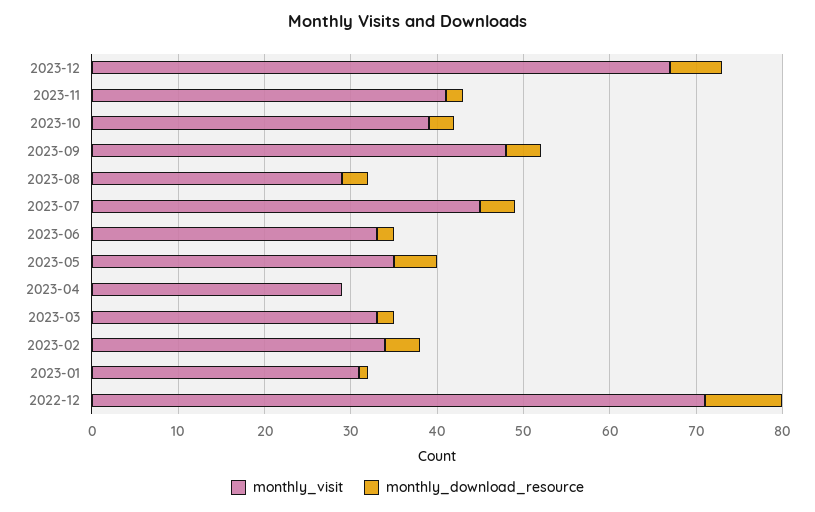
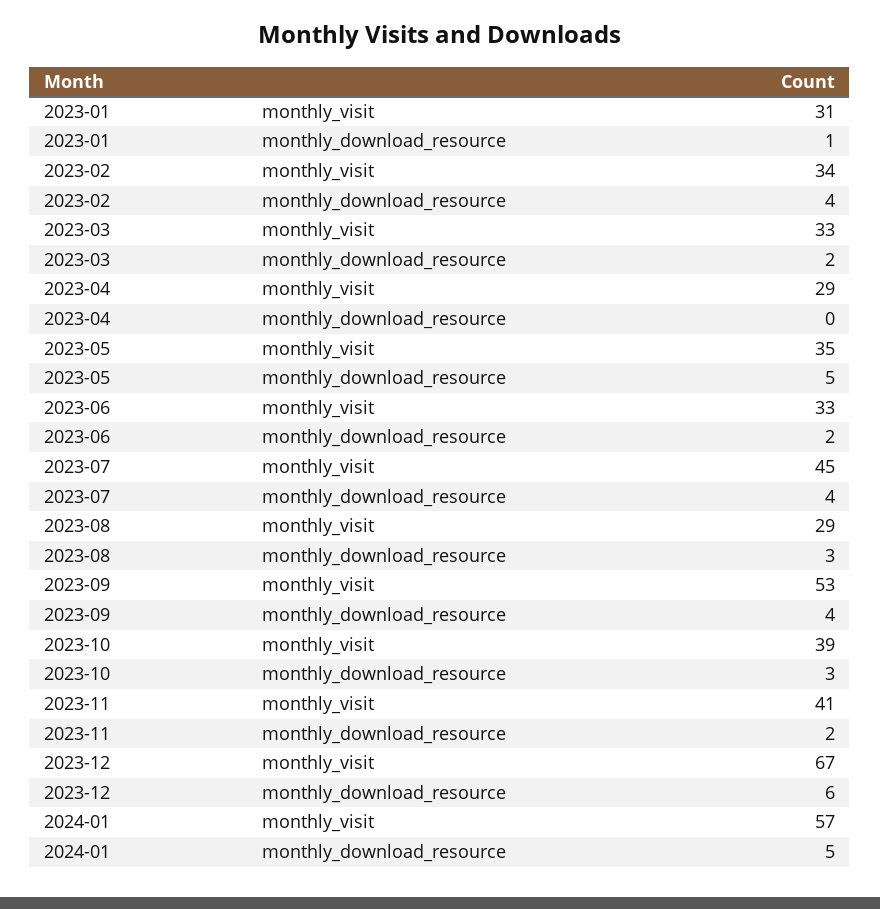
monthly_visit, 2023-09: 48 -> 53
monthly_visit, 2022-12: 71 -> none
monthly_download_resource, 2022-12: 9 -> none
monthly_visit, 2024-01: none -> 57
monthly_download_resource, 2024-01: none -> 5

